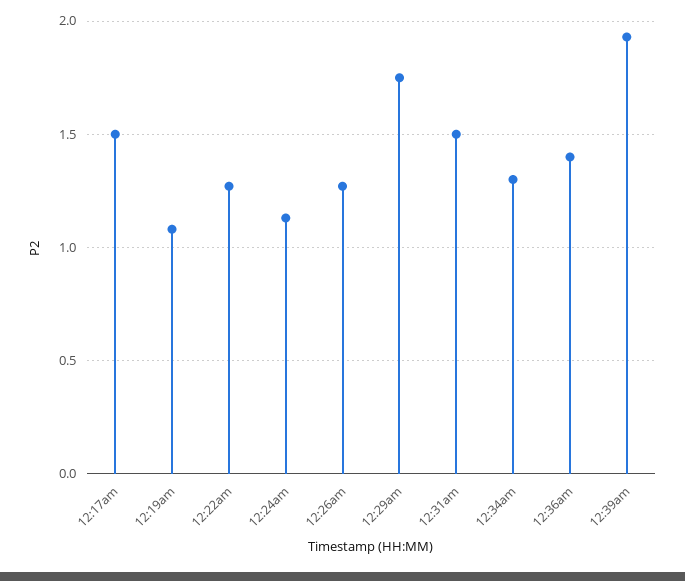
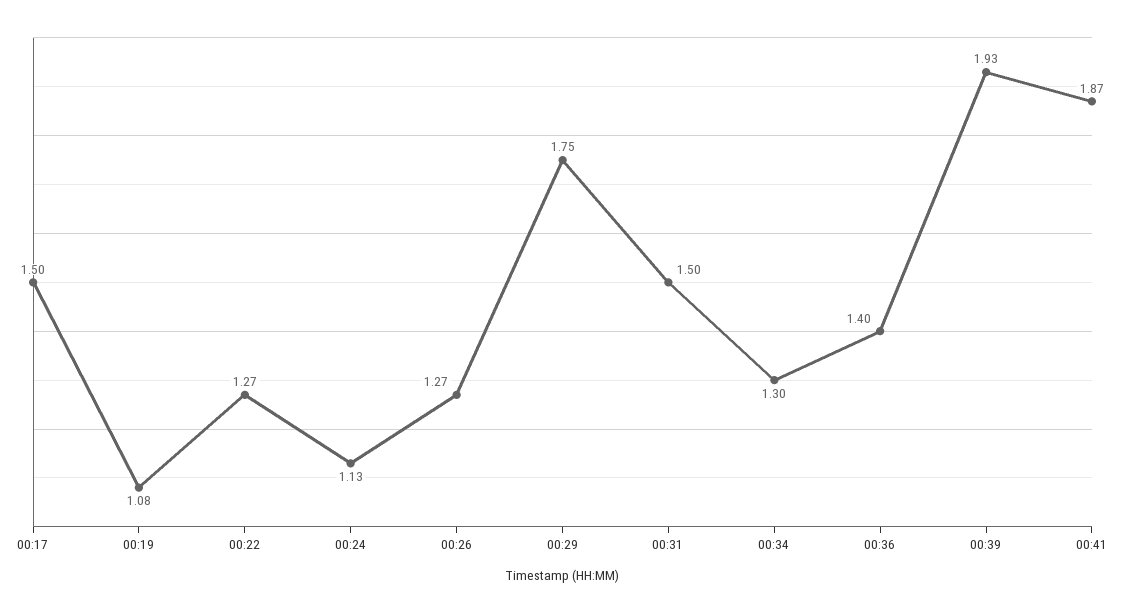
00:41: none -> 1.87

